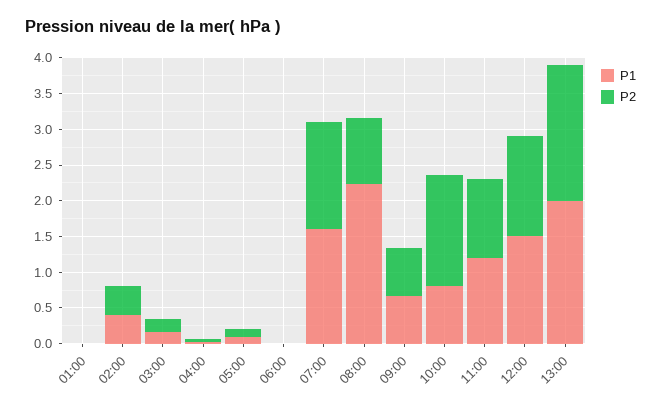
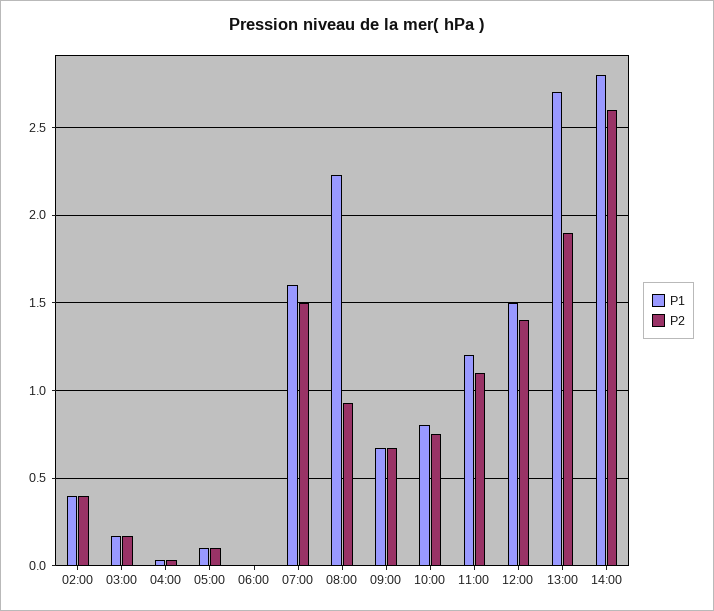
P1, 01:00: 0 -> none
P2, 01:00: 0 -> none
P2, 10:00: 1.5 -> 0.75
P1, 13:00: 2 -> 2.7
P1, 14:00: none -> 2.8
P2, 14:00: none -> 2.6

